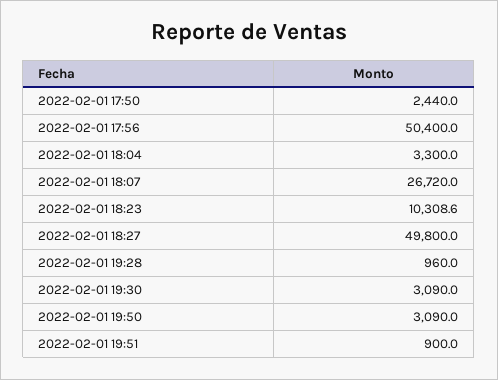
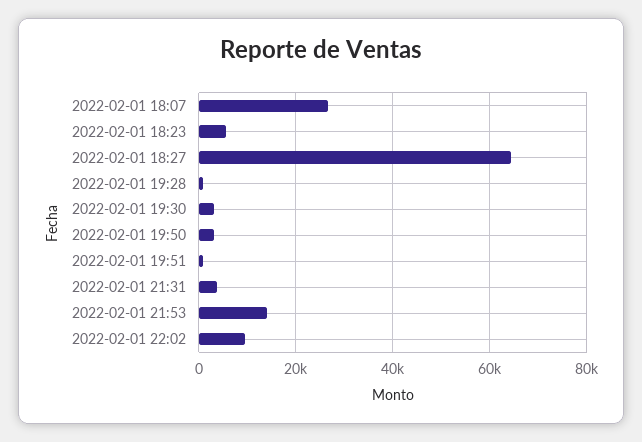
2022-02-01 17:50: 2440 -> none
2022-02-01 17:56: 50400 -> none
2022-02-01 18:04: 3300 -> none
2022-02-01 18:23: 10308.6 -> 6000
2022-02-01 18:27: 49800 -> 64000
2022-02-01 21:31: none -> 4000
2022-02-01 21:53: none -> 14000
2022-02-01 22:02: none -> 10000

